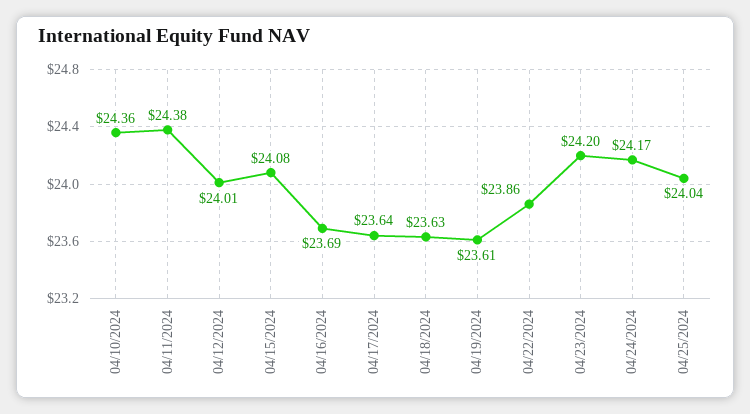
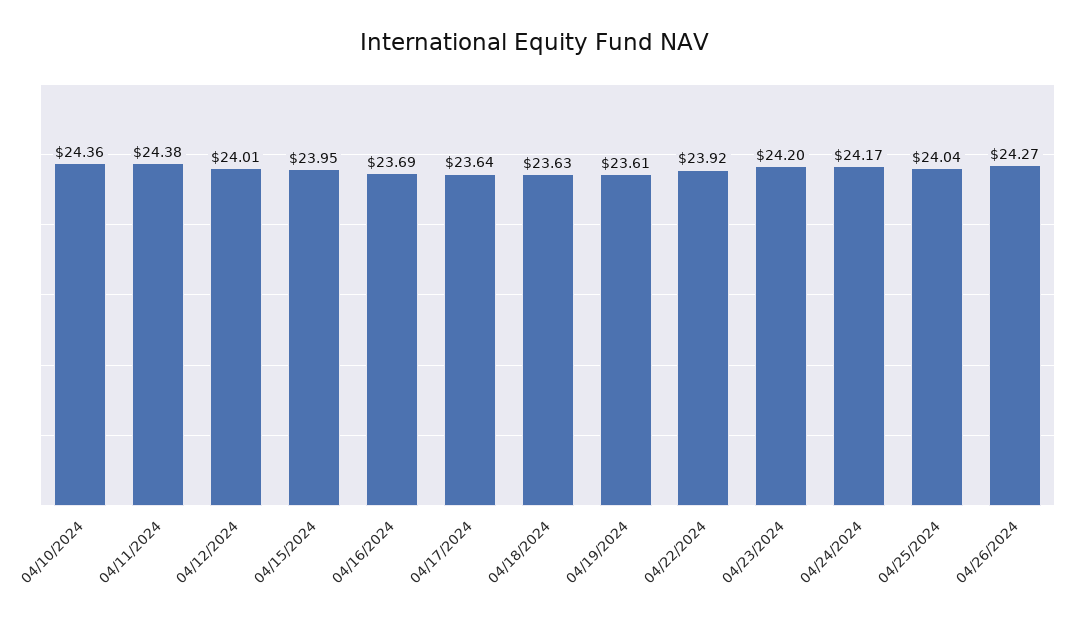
04/15/2024: 24.08 -> 23.95
04/22/2024: 23.86 -> 23.92
04/26/2024: none -> 24.27

